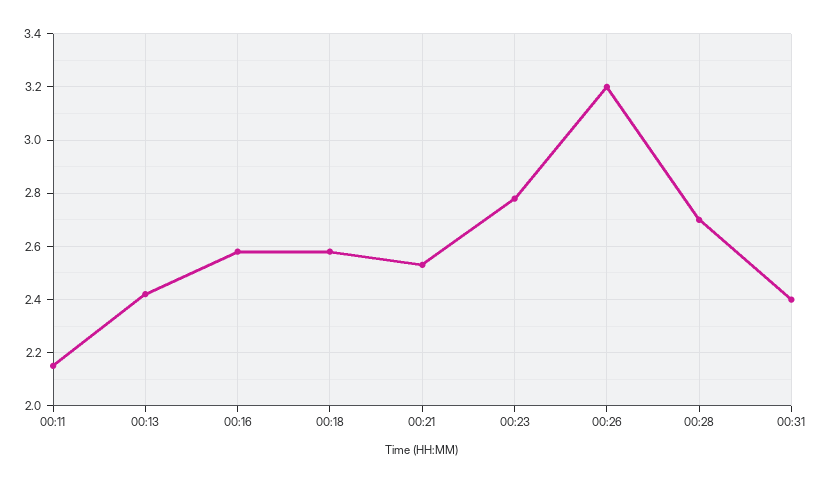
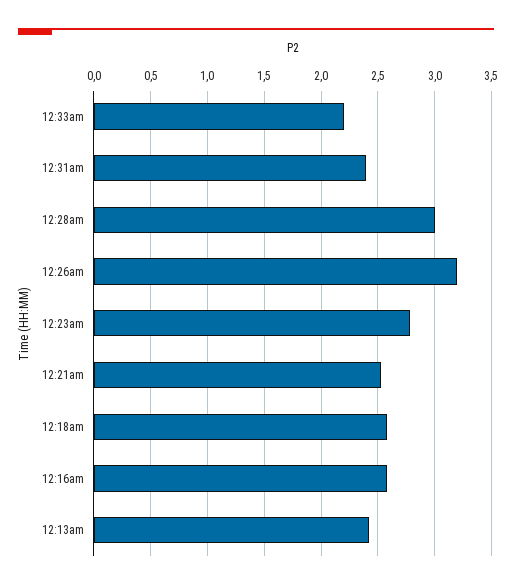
00:11: 2.15 -> none
00:28: 2.7 -> 3
12:33am: none -> 2.2

